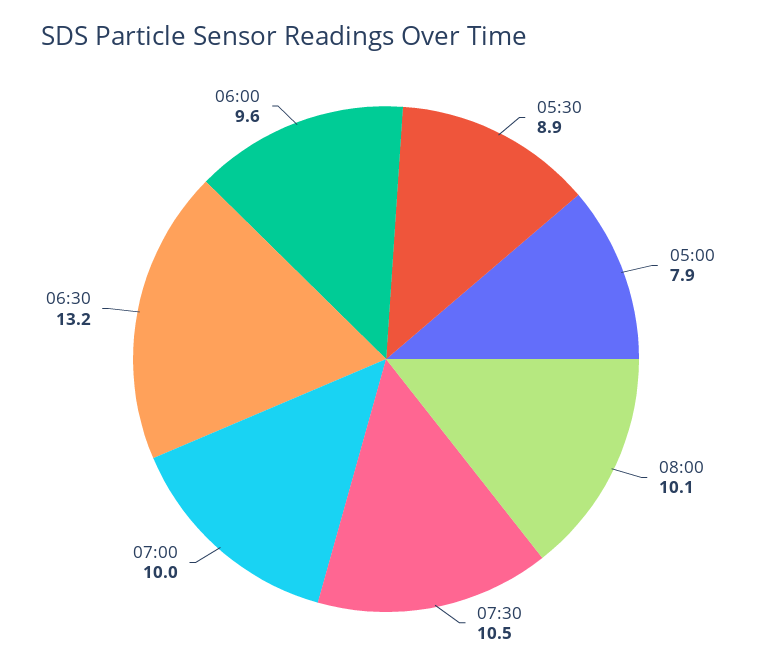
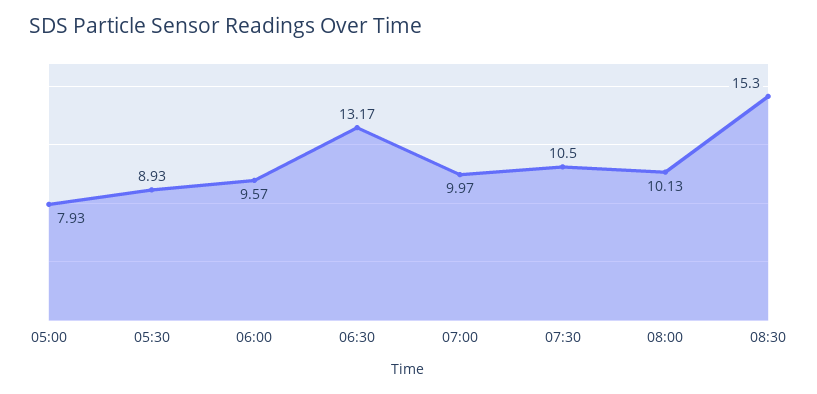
08:30: none -> 15.3

